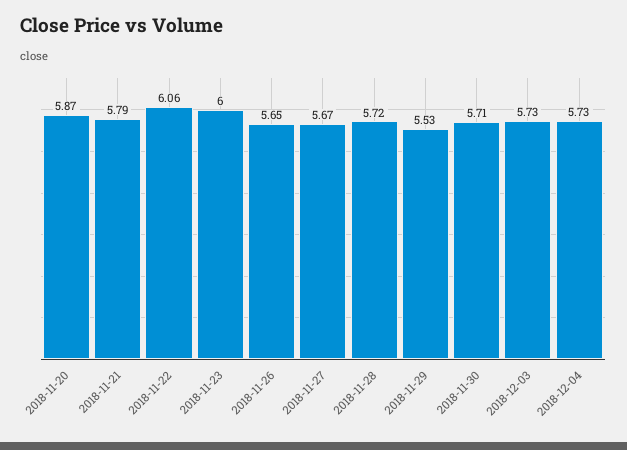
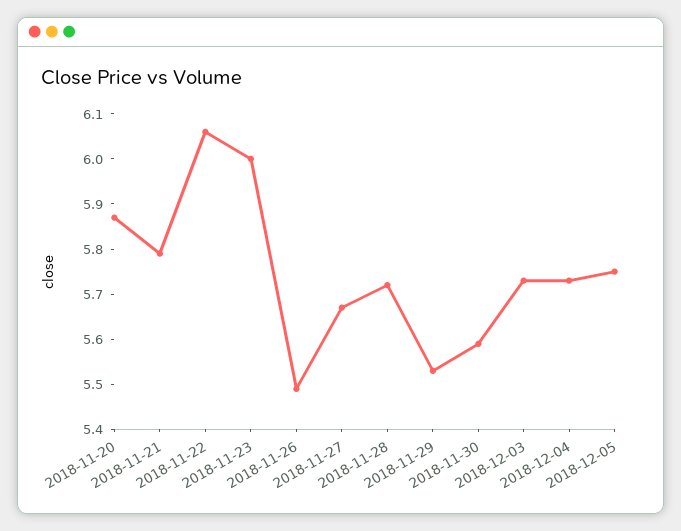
2018-11-26: 5.65 -> 5.5
2018-11-30: 5.71 -> 5.6
2018-12-05: none -> 5.75

